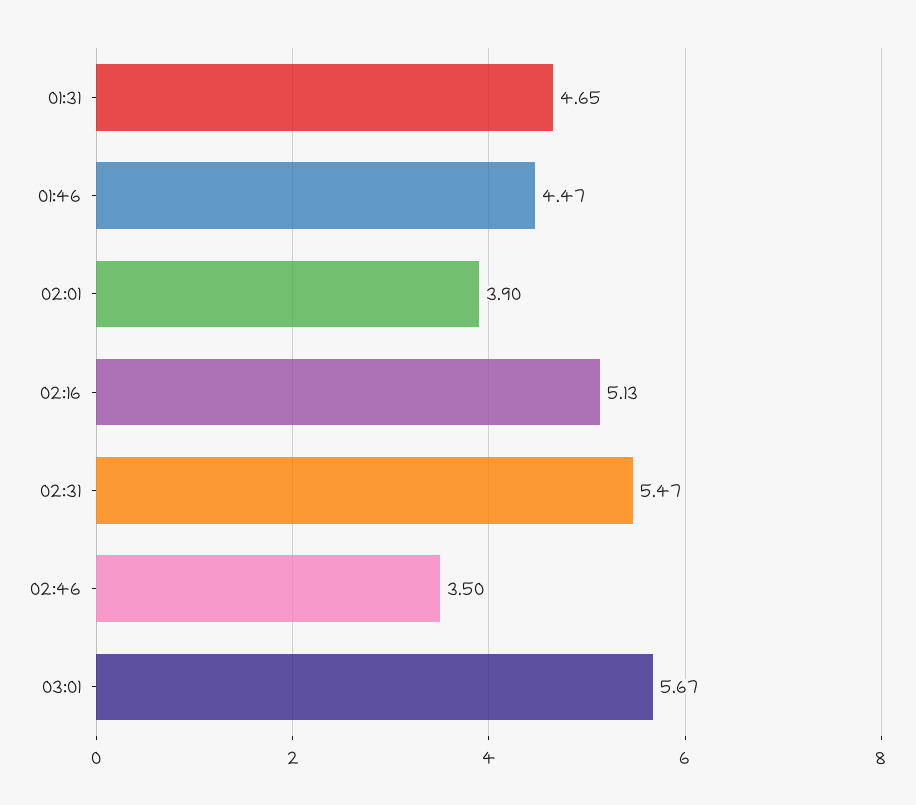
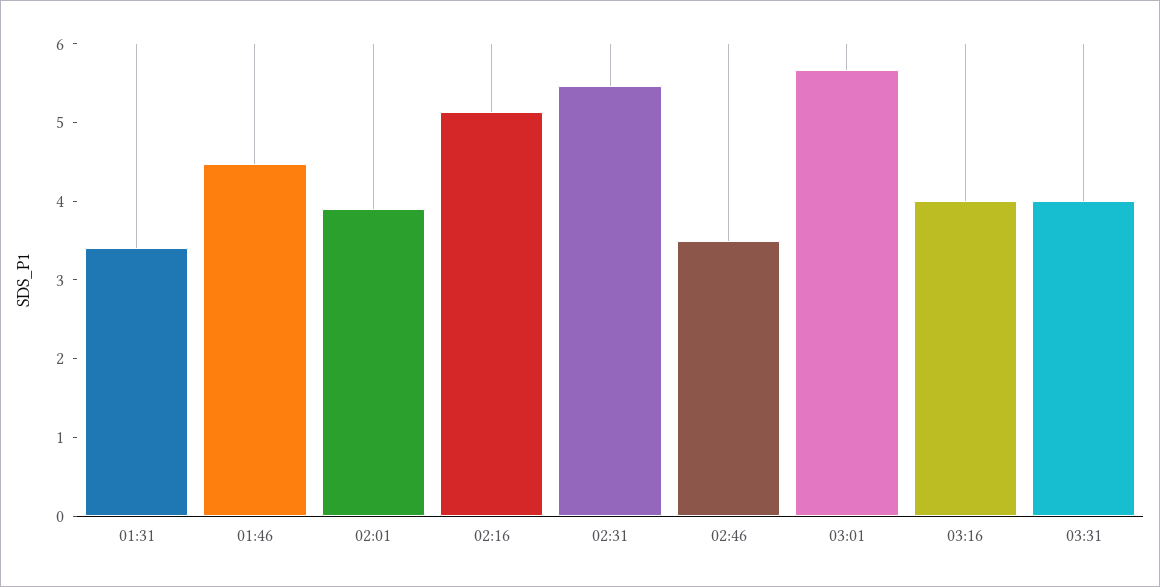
01:31: 4.65 -> 3.4
03:16: none -> 4
03:31: none -> 4

